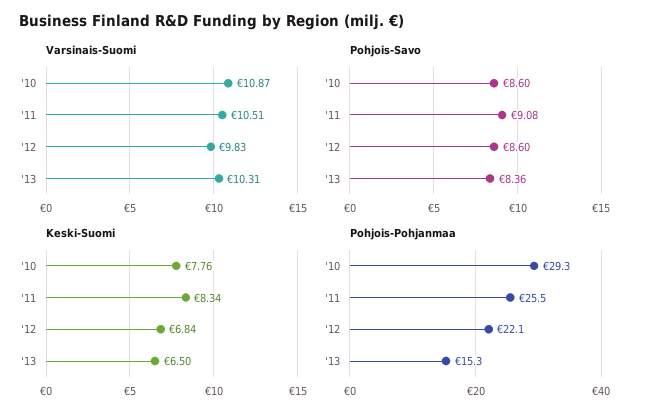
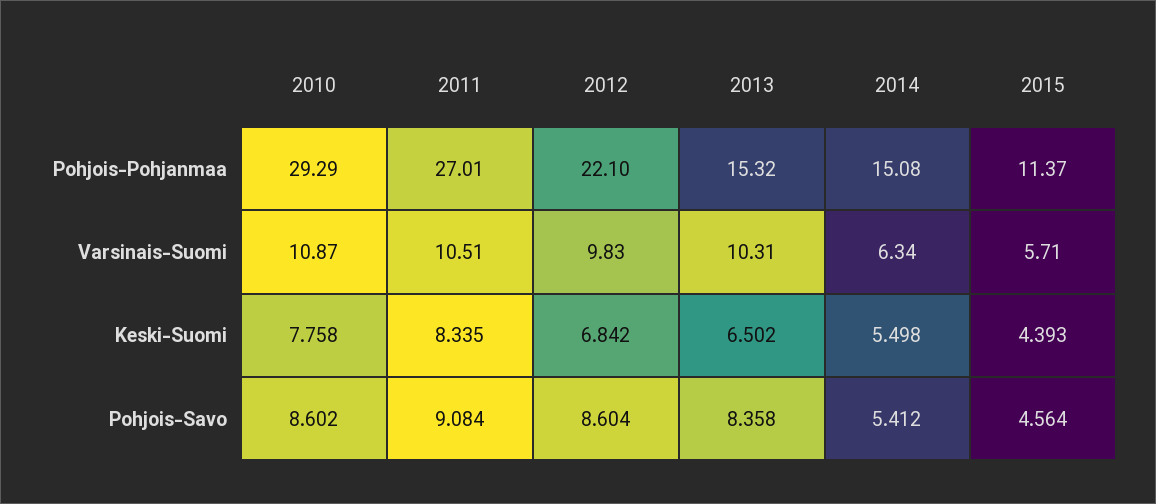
Pohjois-Pohjanmaa, '11: 25.5 -> 27.01
Pohjois-Pohjanmaa, 2014: none -> 15.08
Pohjois-Pohjanmaa, 2015: none -> 11.37
Varsinais-Suomi, 2014: none -> 6.34
Varsinais-Suomi, 2015: none -> 5.71
Keski-Suomi, 2014: none -> 5.498
Keski-Suomi, 2015: none -> 4.393
Pohjois-Savo, 2014: none -> 5.412
Pohjois-Savo, 2015: none -> 4.564

